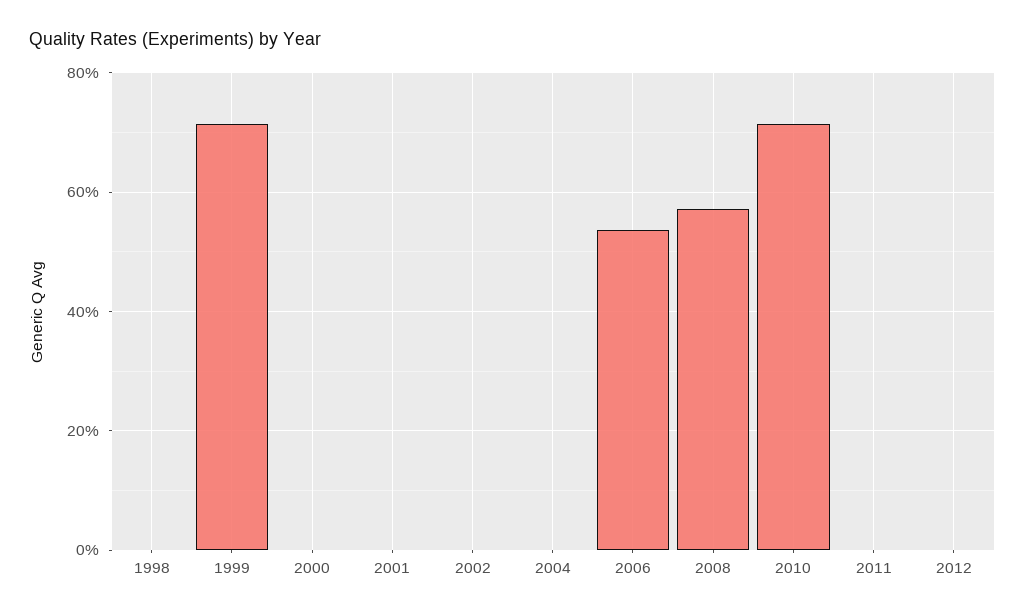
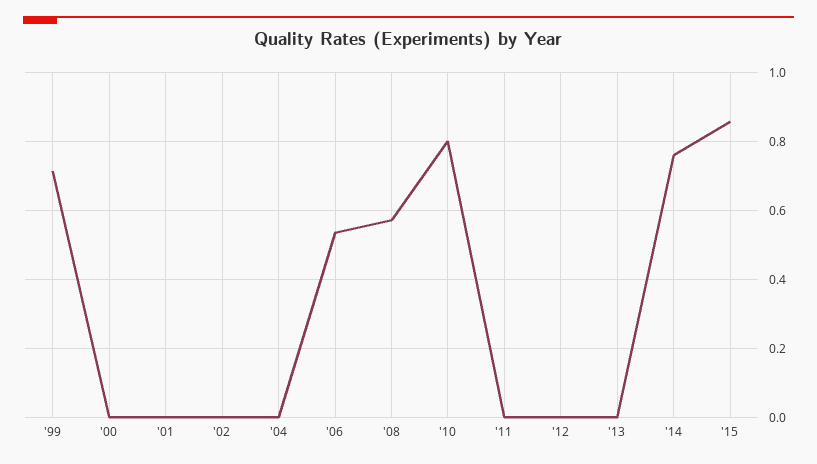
1998: 0 -> none
2010: 0.72 -> 0.8
'13: none -> 0
'14: none -> 0.76
'15: none -> 0.86

